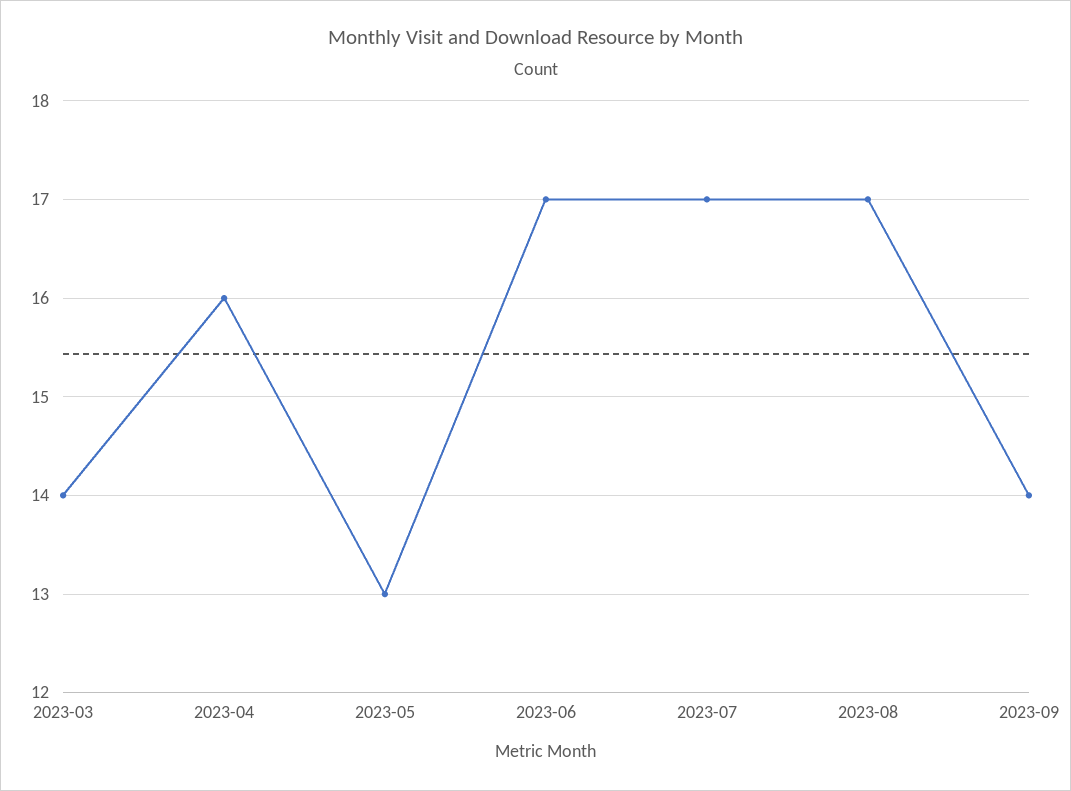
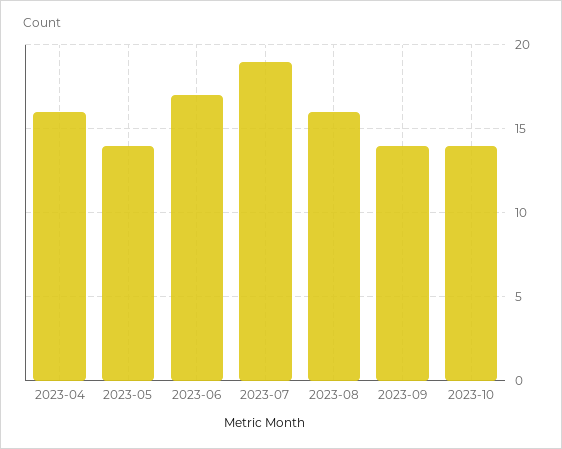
2023-03: 14 -> none
2023-05: 13 -> 14
2023-07: 17 -> 19
2023-08: 17 -> 16
2023-10: none -> 14

